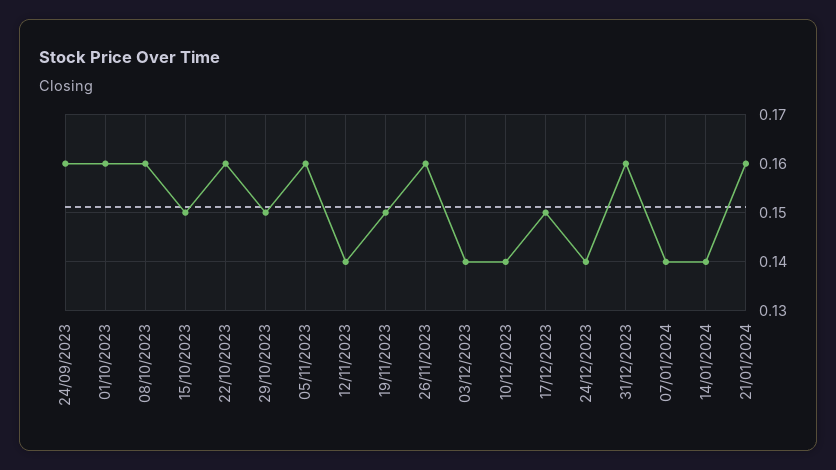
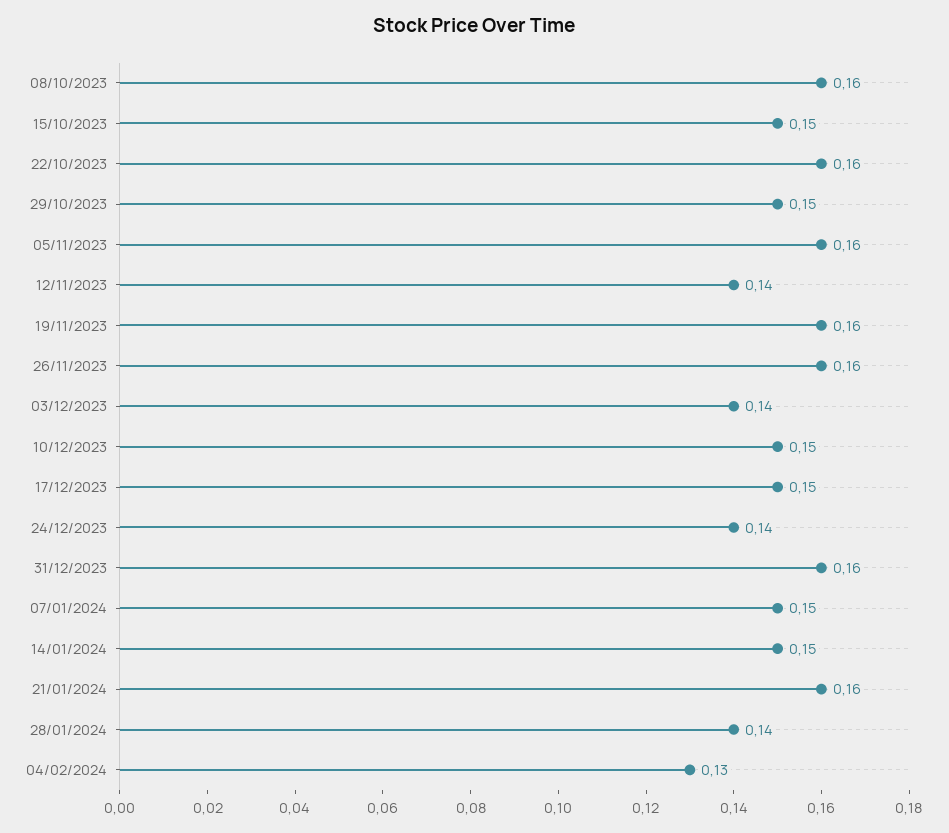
24/09/2023: 0.16 -> none
01/10/2023: 0.16 -> none
19/11/2023: 0.15 -> 0.16
10/12/2023: 0.14 -> 0.15
07/01/2024: 0.14 -> 0.15
14/01/2024: 0.14 -> 0.15
28/01/2024: none -> 0.14
04/02/2024: none -> 0.13

